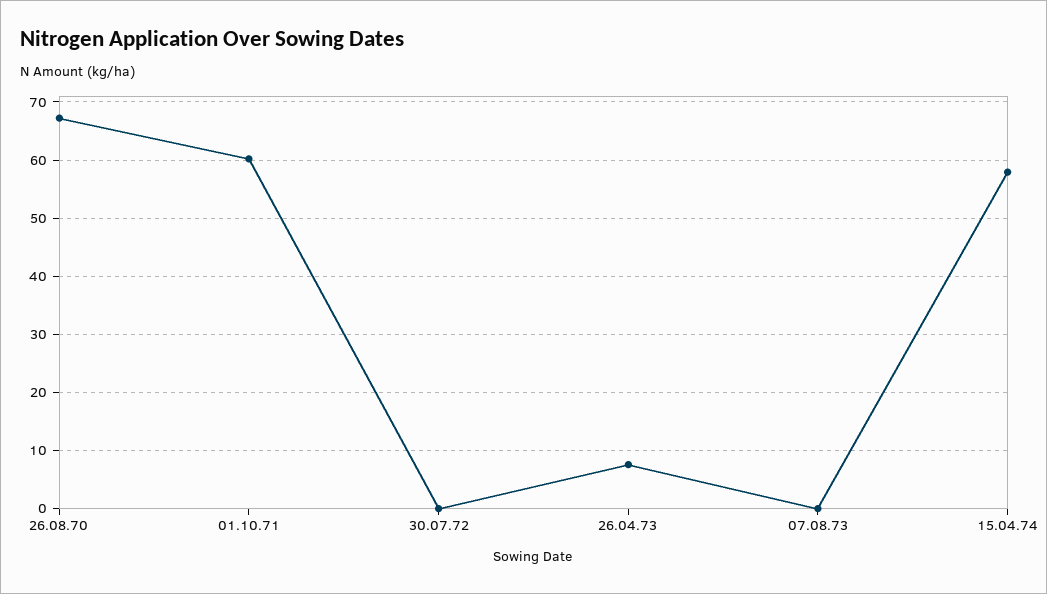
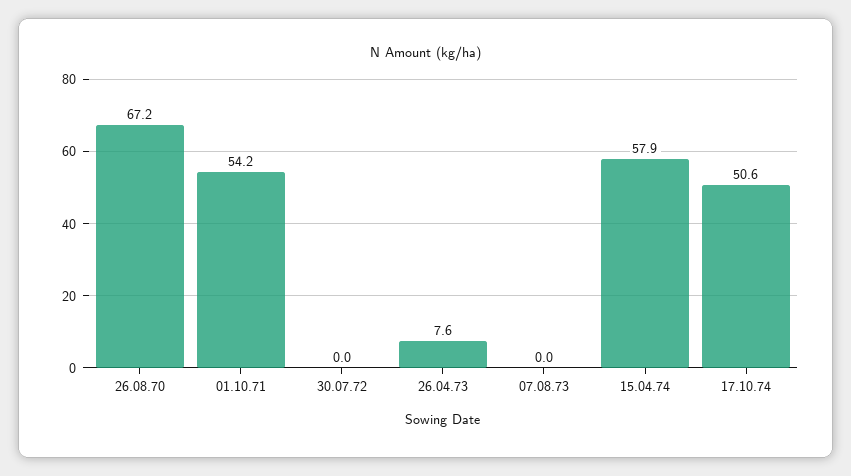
01.10.71: 60 -> 54.2
17.10.74: none -> 50.6

